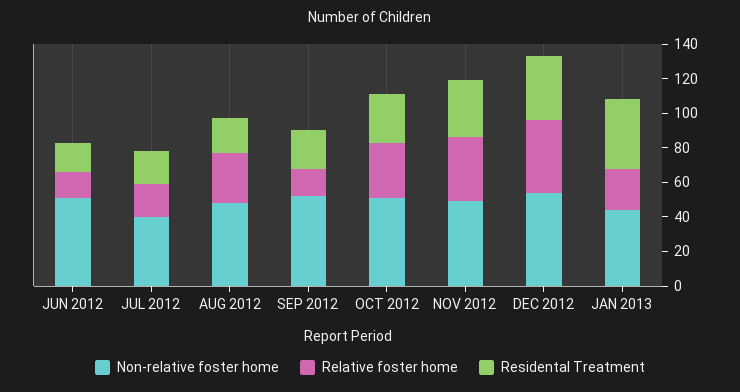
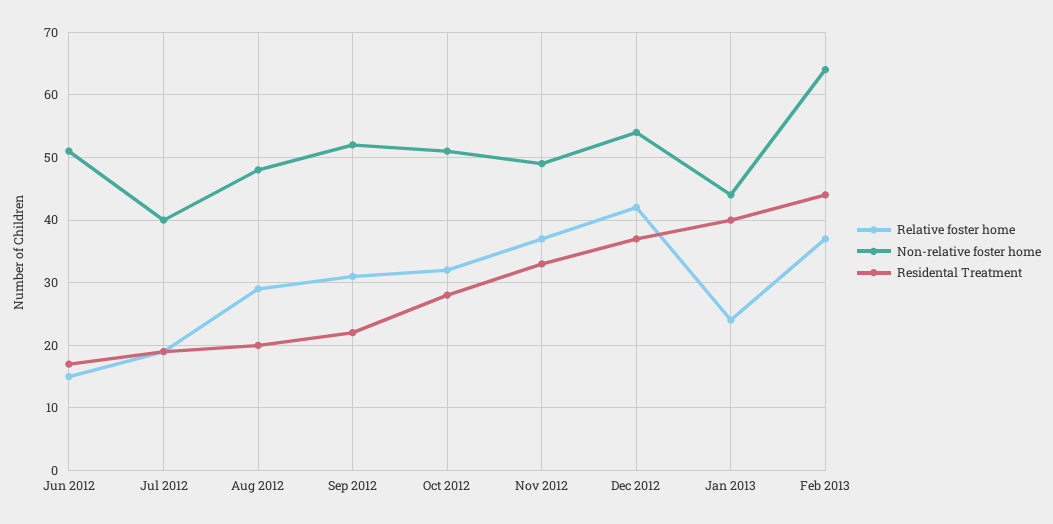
Relative foster home, SEP 2012: 15 -> 31
Relative foster home, Feb 2013: none -> 37
Non-relative foster home, Feb 2013: none -> 64
Residental Treatment, Feb 2013: none -> 44

